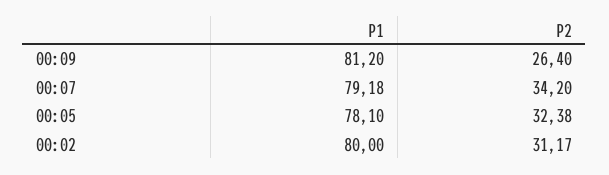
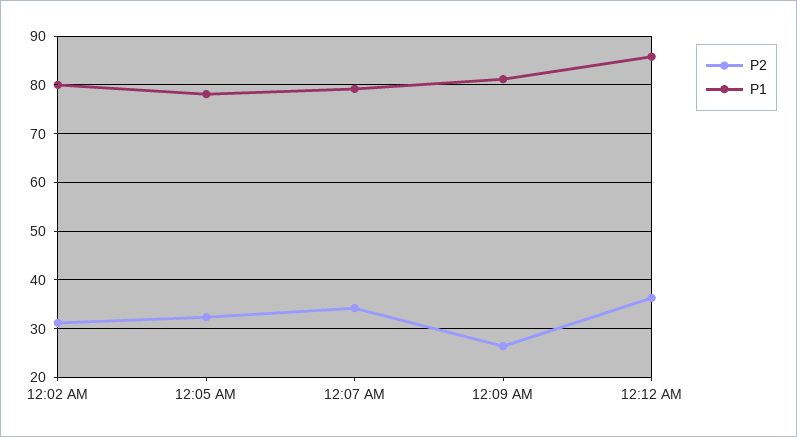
P2, 12:12 AM: none -> 36
P1, 12:12 AM: none -> 86

